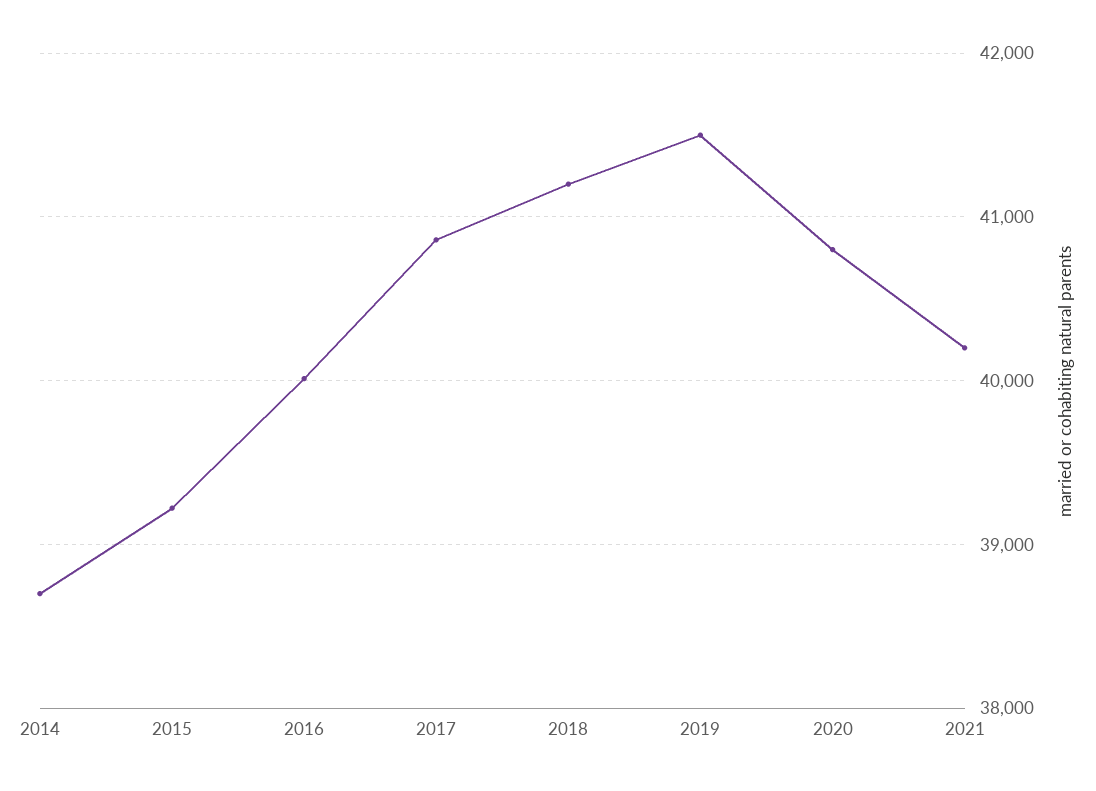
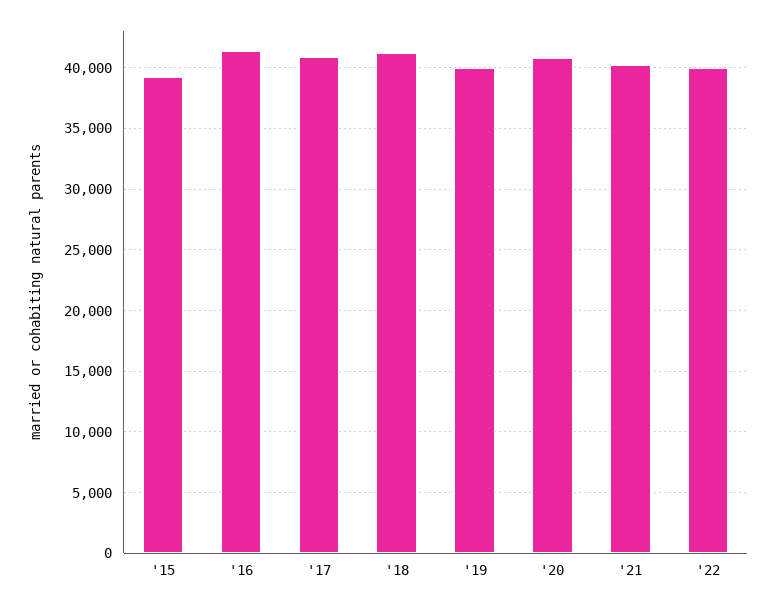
2014: 38700 -> none
2016: 40000 -> 41500
2019: 41500 -> 40000
'22: none -> 40000

